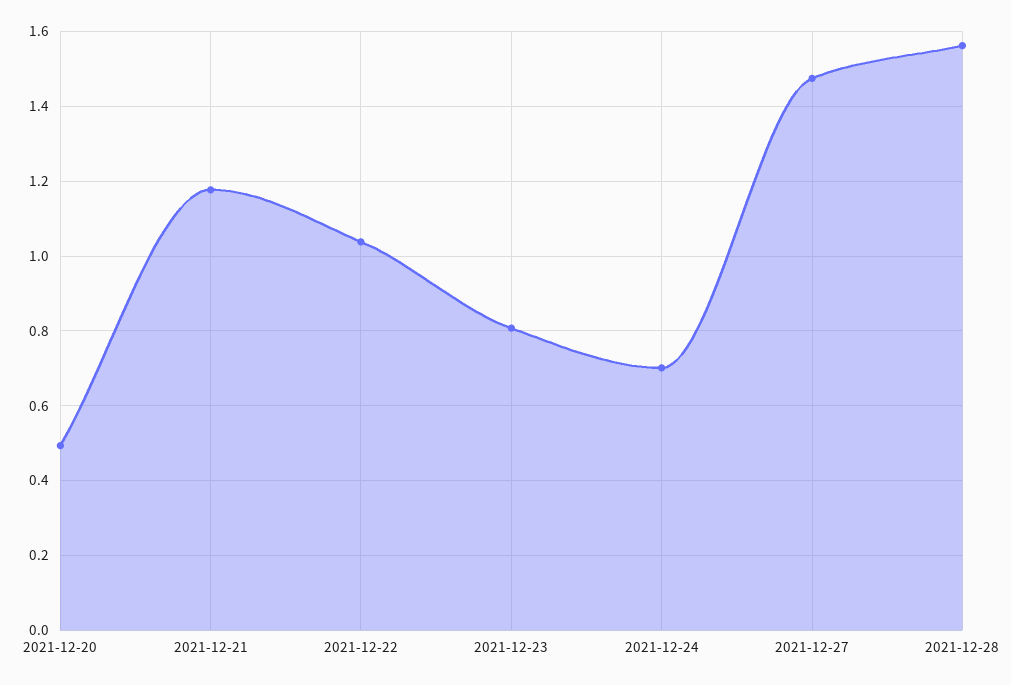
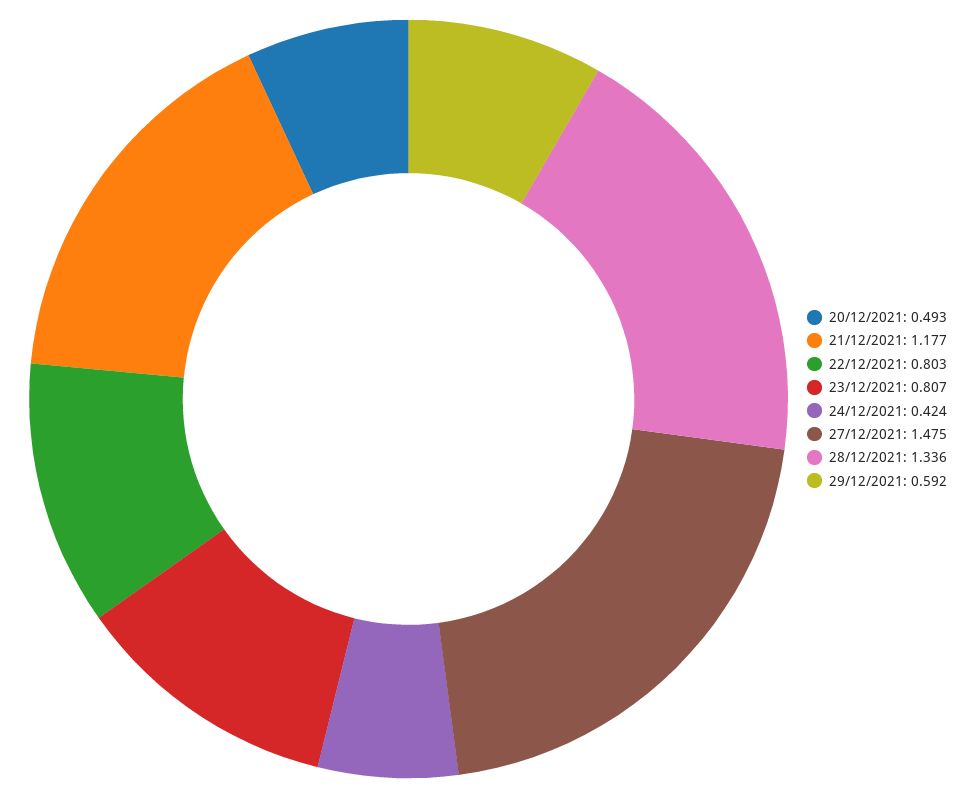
2021-12-22: 1.04 -> 0.803
2021-12-24: 0.7 -> 0.424
2021-12-28: 1.56 -> 1.336
29/12/2021: none -> 0.592

